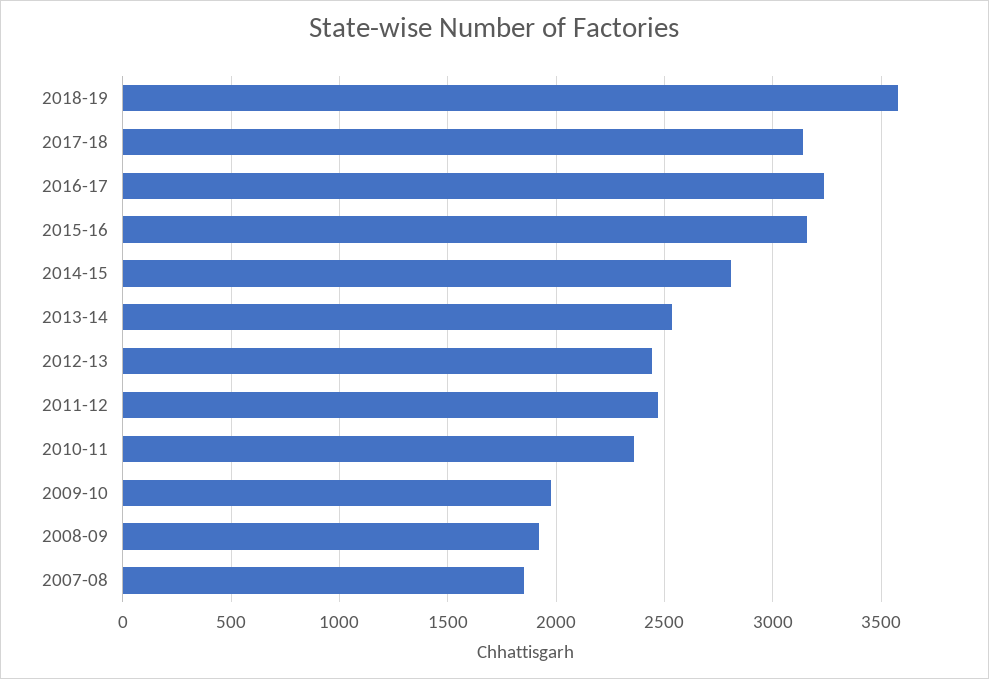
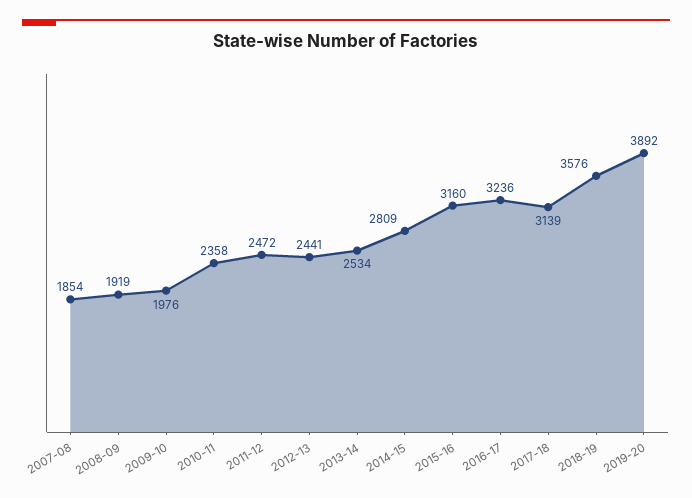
2019-20: none -> 3892

